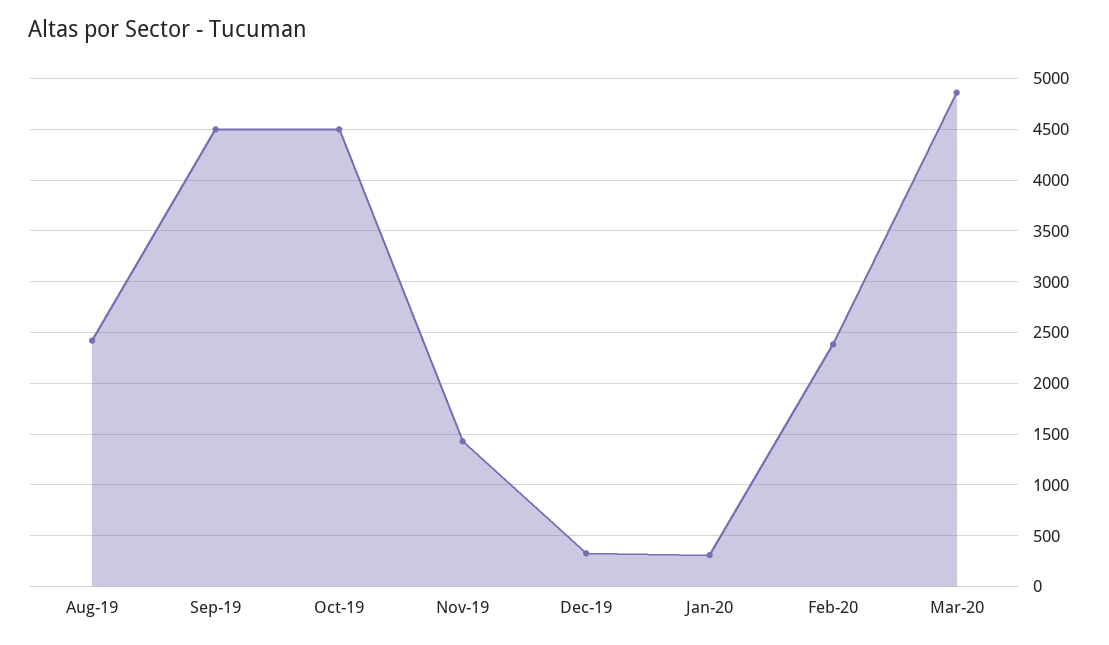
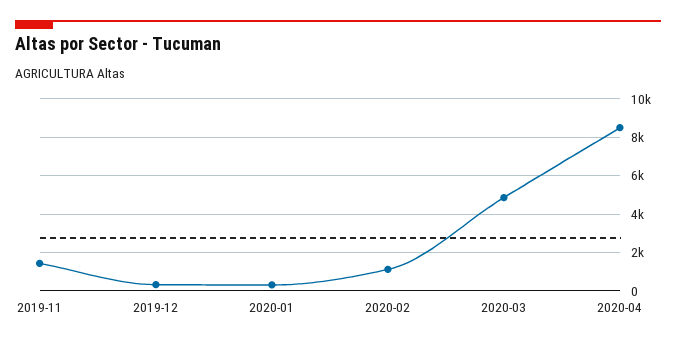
Aug-19: 2400 -> none
Sep-19: 4500 -> none
Oct-19: 4500 -> none
Feb-20: 2400 -> 1000
2020-04: none -> 8500

